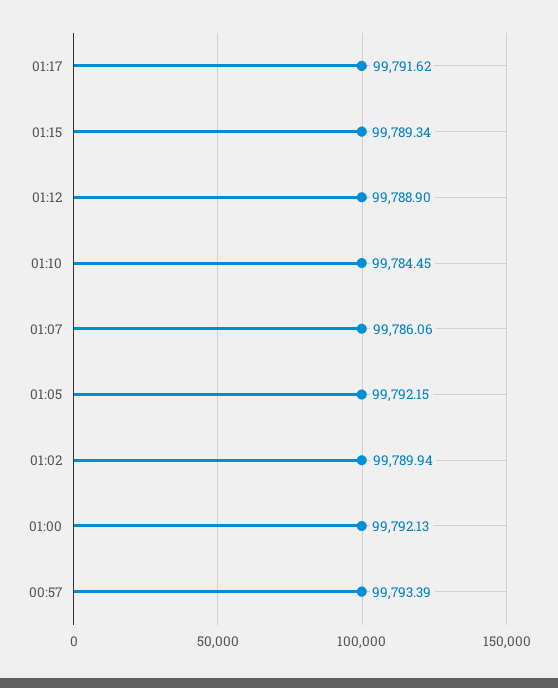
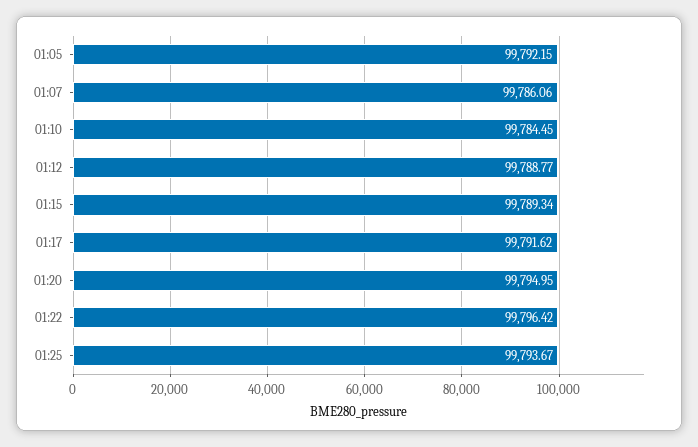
01:12: 99788.9 -> 99788.77
01:02: 99789.94 -> none
01:00: 99792.13 -> none
00:57: 99793.39 -> none
01:20: none -> 99794.95
01:22: none -> 99796.42
01:25: none -> 99793.67

